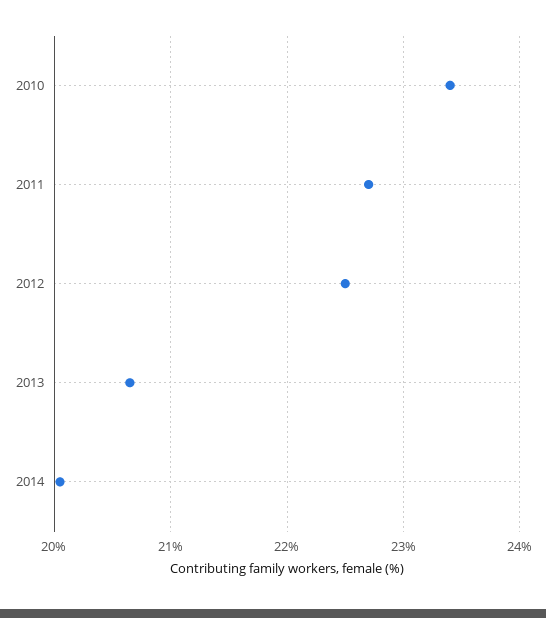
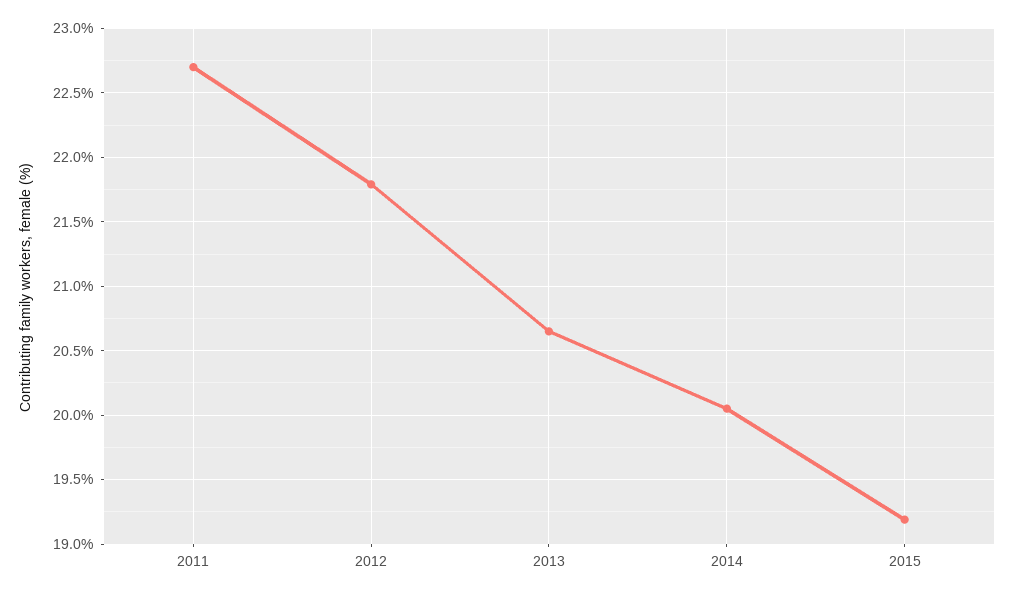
2010: 23.4 -> none
2012: 22.5 -> 21.8
2015: none -> 19.2

